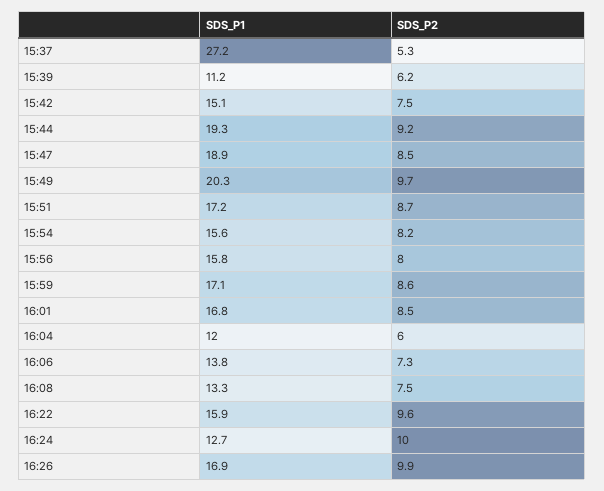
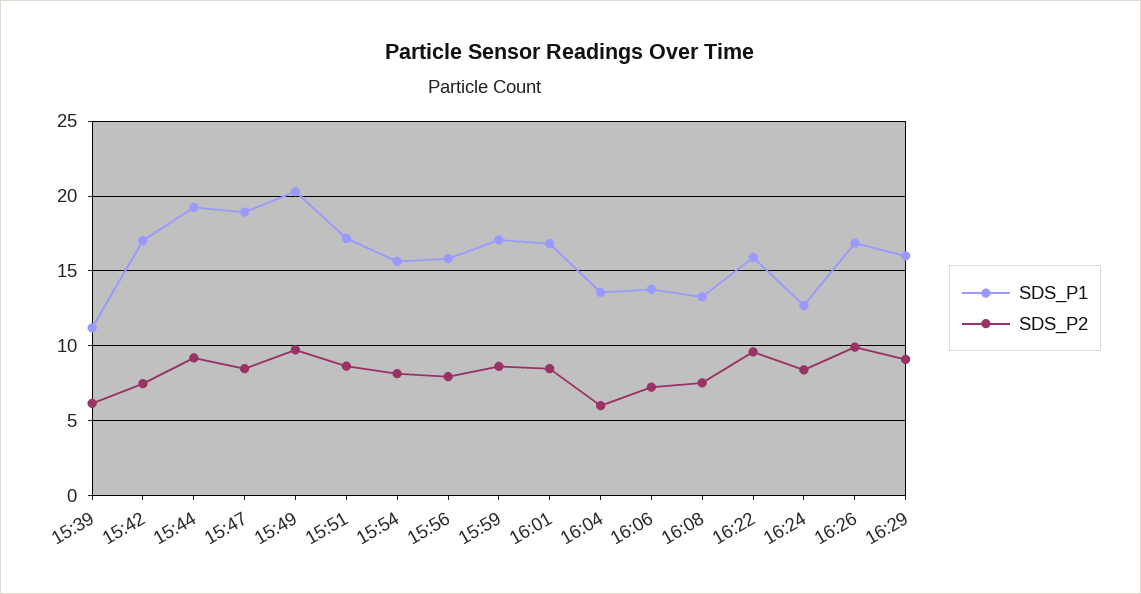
SDS_P1, 15:37: 27.2 -> none
SDS_P2, 15:37: 5.3 -> none
SDS_P1, 15:42: 15.1 -> 17
SDS_P1, 16:04: 12 -> 13.5
SDS_P2, 16:24: 10 -> 8.5
SDS_P1, 16:29: none -> 16
SDS_P2, 16:29: none -> 9

